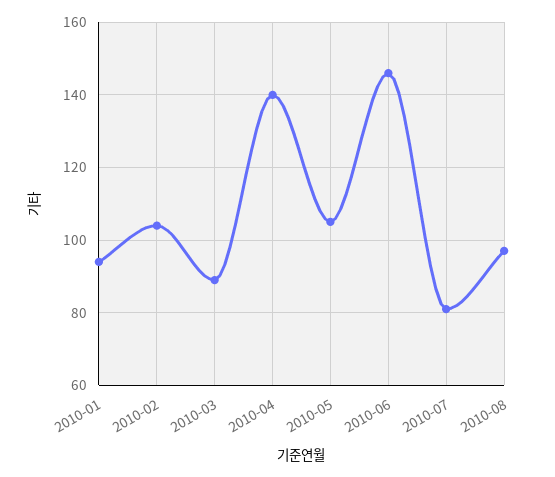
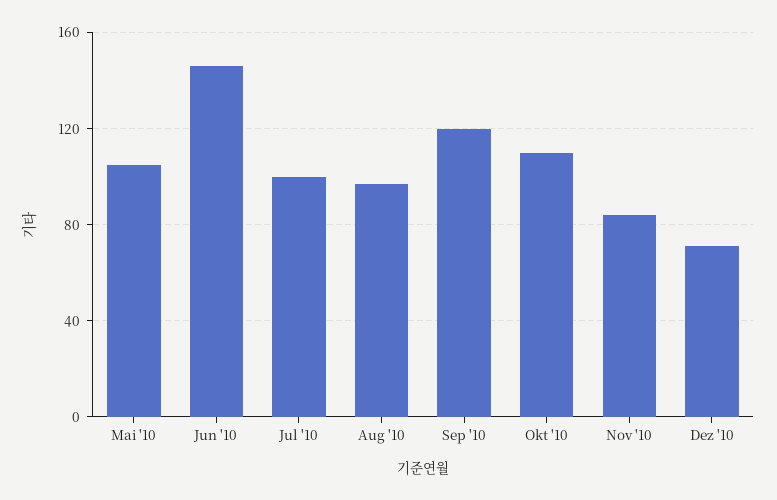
2010-01: 95 -> none
2010-02: 105 -> none
2010-03: 90 -> none
2010-04: 140 -> none
2010-07: 80 -> 100
Sep '10: none -> 120
Okt '10: none -> 110
Nov '10: none -> 85
Dez '10: none -> 70

